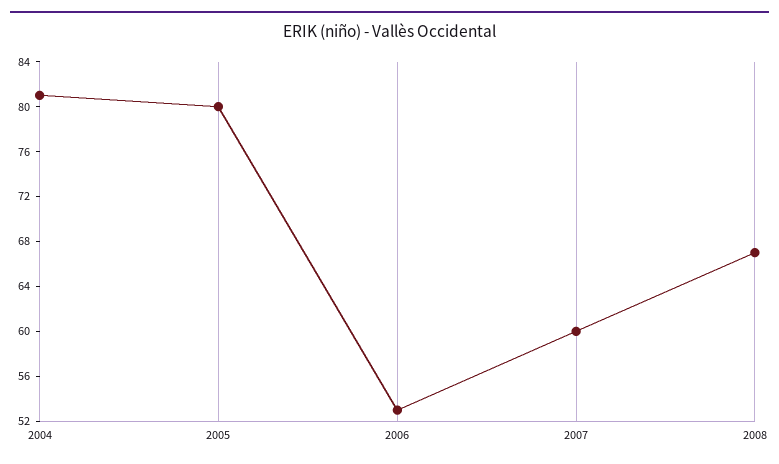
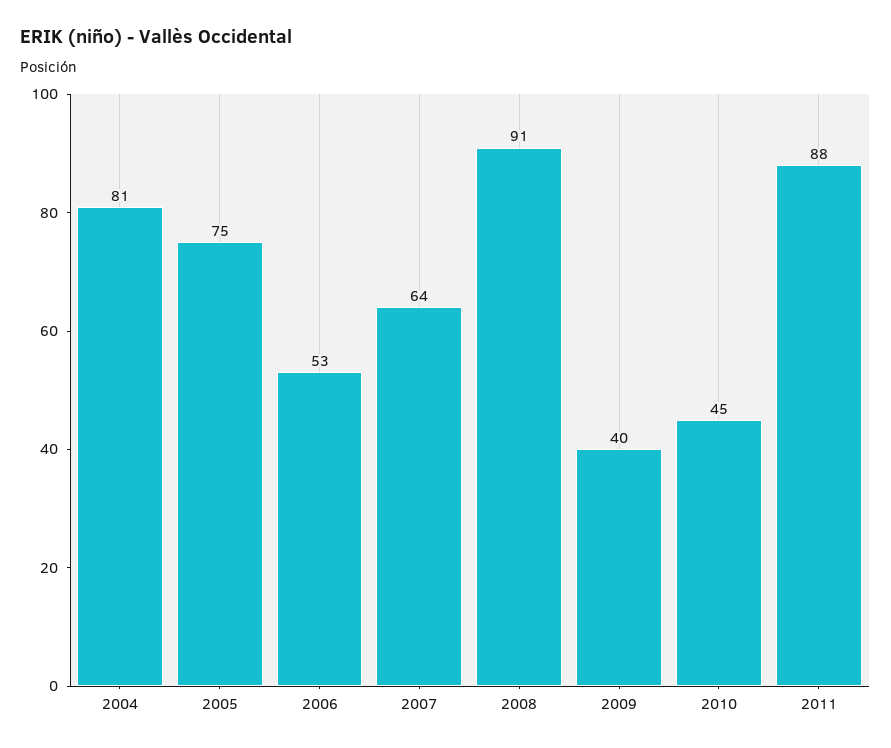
2005: 80 -> 75
2007: 60 -> 64
2008: 67 -> 91
2009: none -> 40
2010: none -> 45
2011: none -> 88

